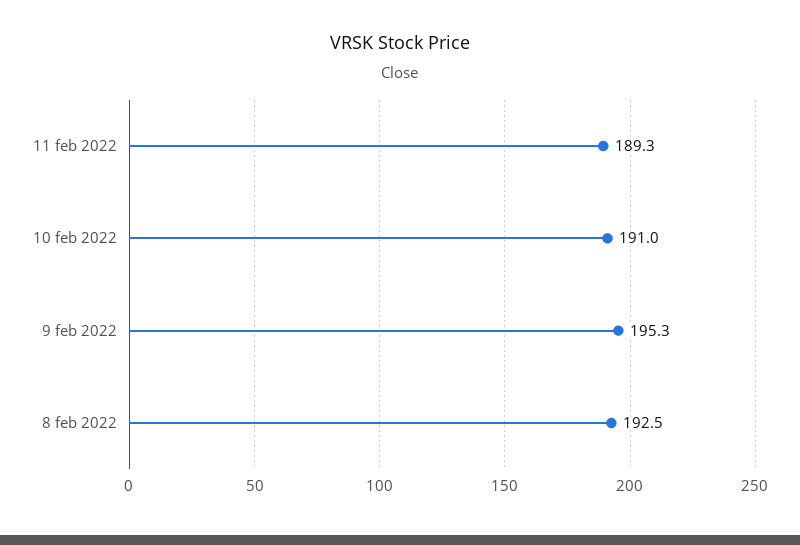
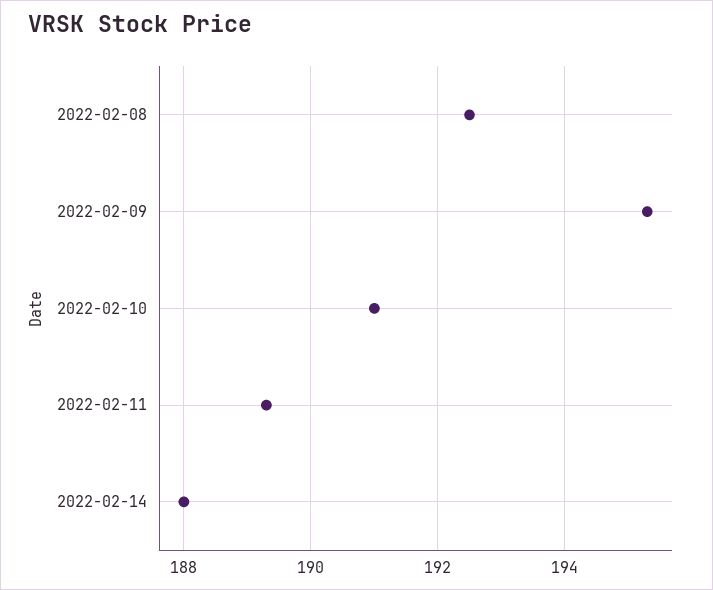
2022-02-14: none -> 188

